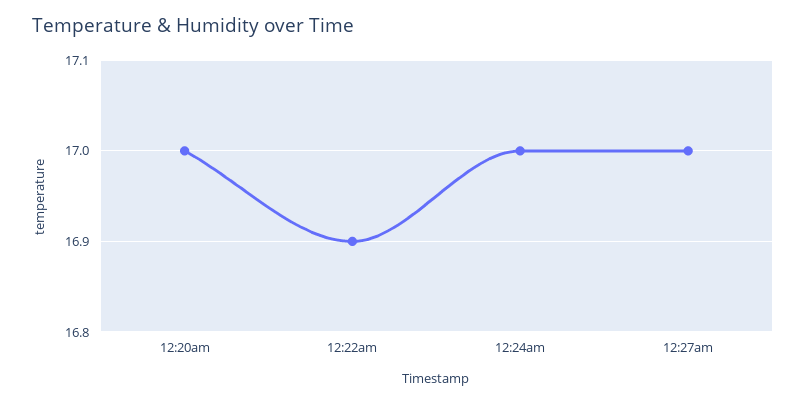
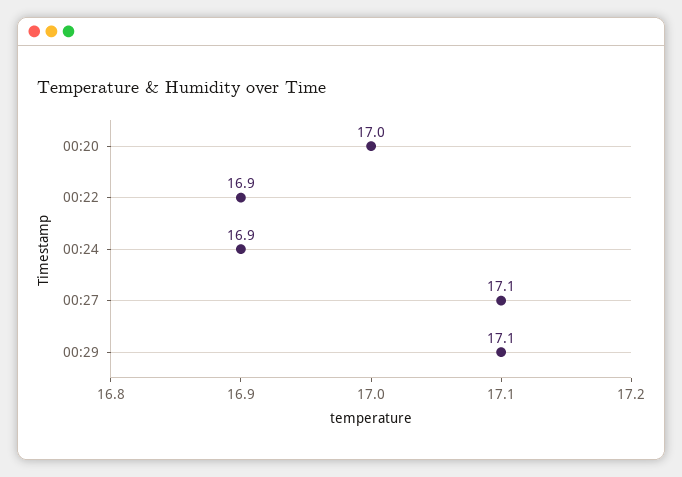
12:24am: 17 -> 16.9
12:27am: 17 -> 17.1
00:29: none -> 17.1

